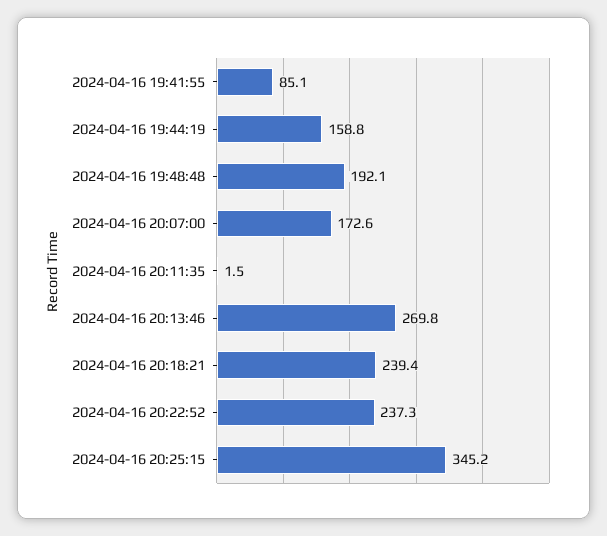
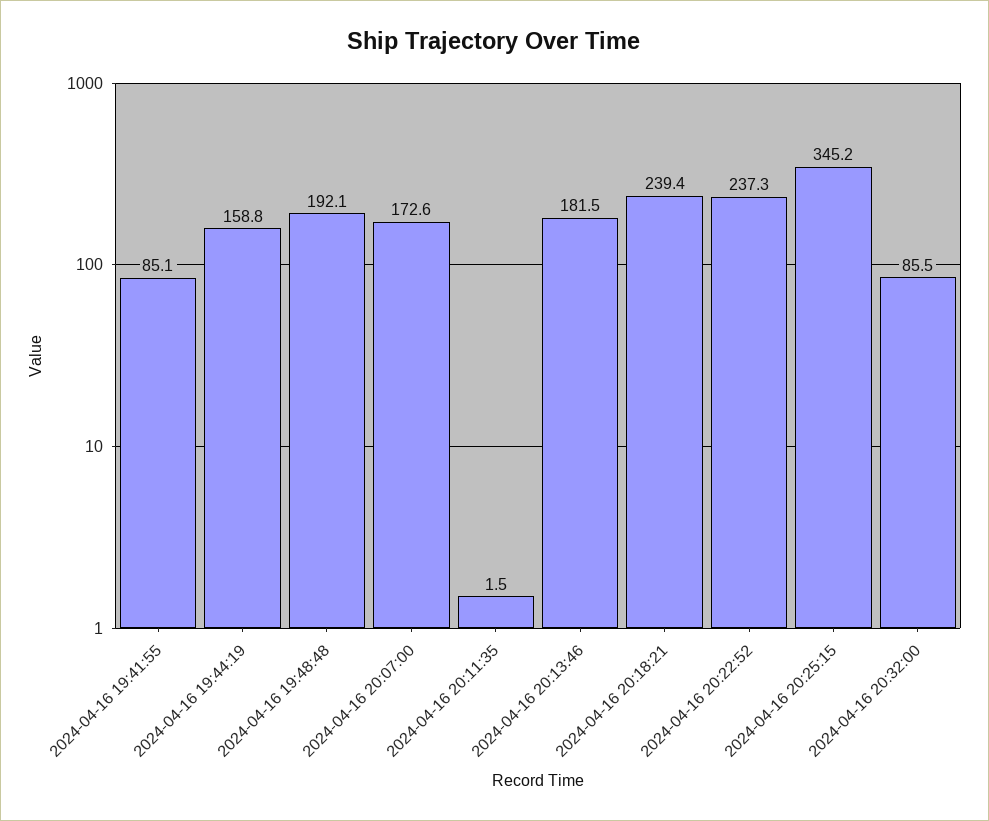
2024-04-16 20:13:46: 269.8 -> 181.5
2024-04-16 20:32:00: none -> 85.5

